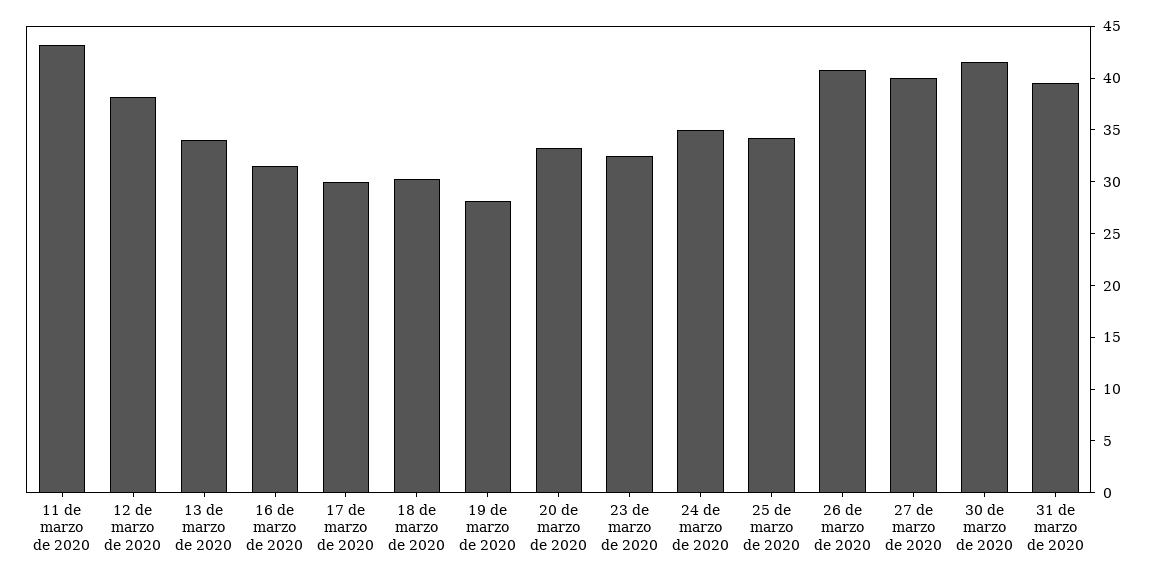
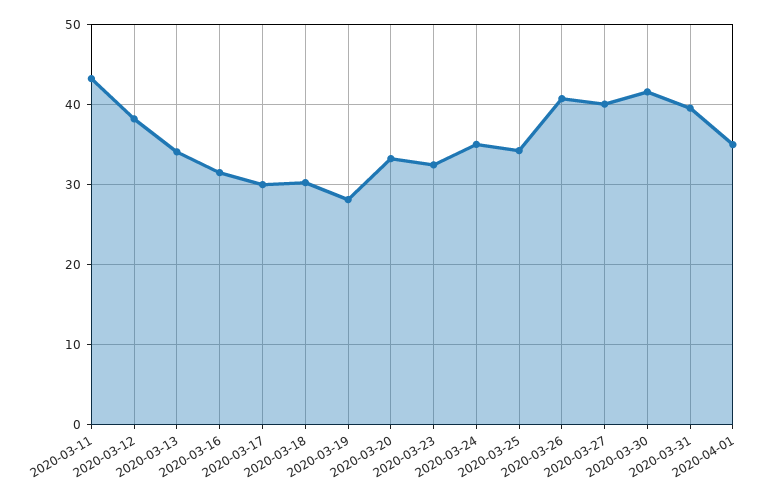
2020-04-01: none -> 35

